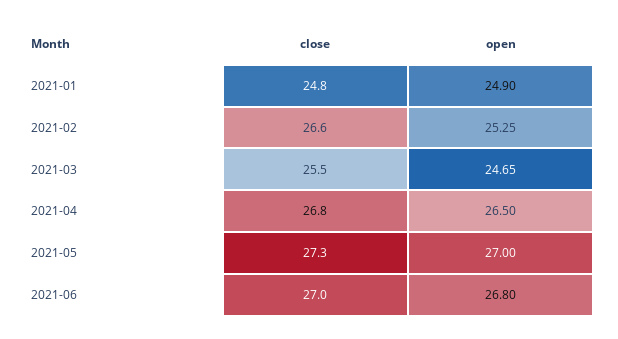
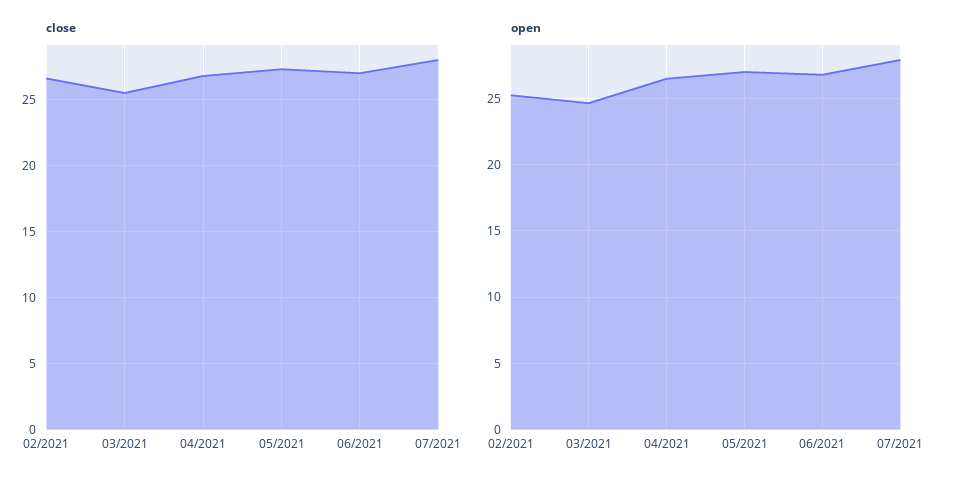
close, 2021-01: 24.8 -> none
open, 2021-01: 24.9 -> none
close, 07/2021: none -> 28
open, 07/2021: none -> 28

